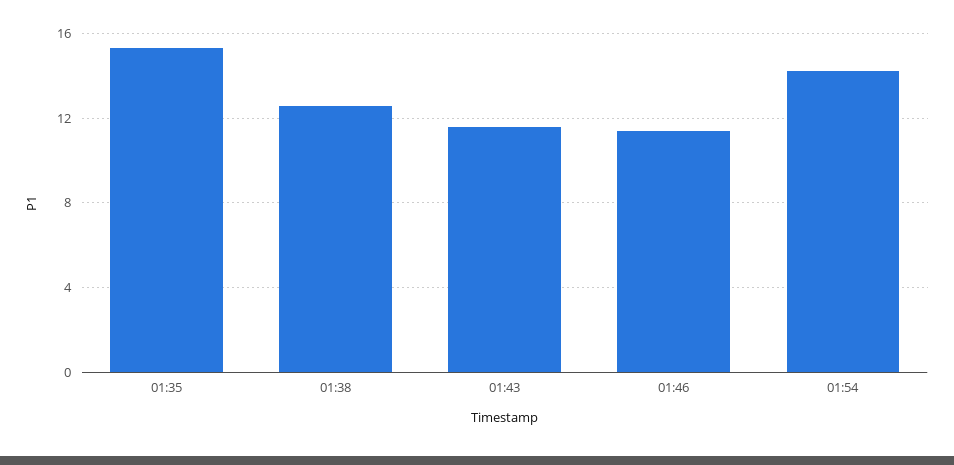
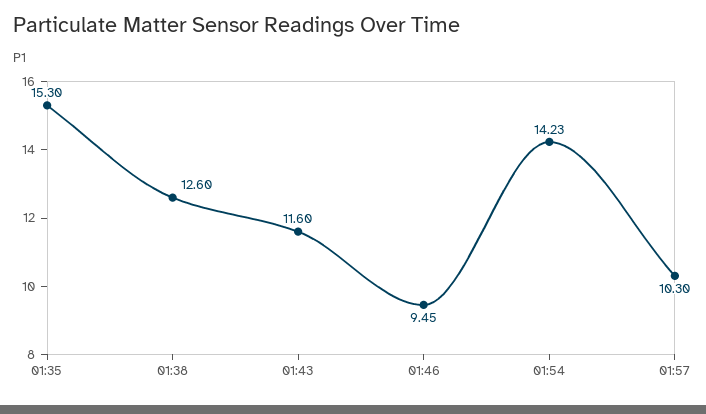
01:46: 11.5 -> 9.45
01:57: none -> 10.3

